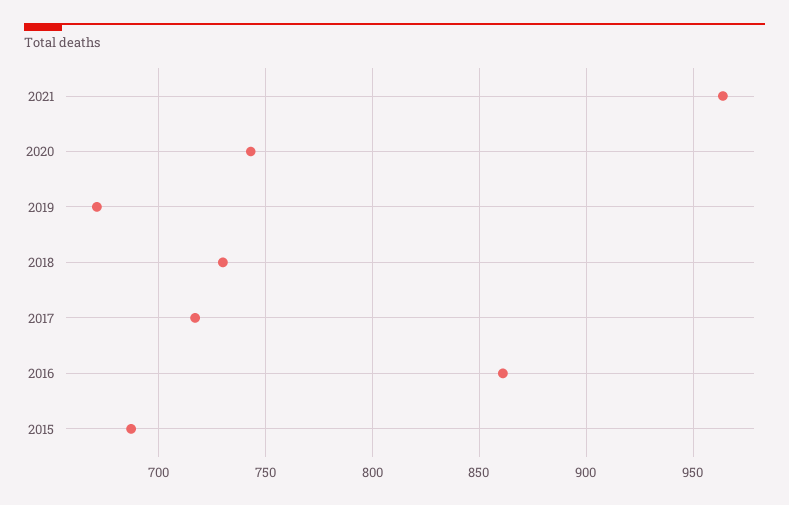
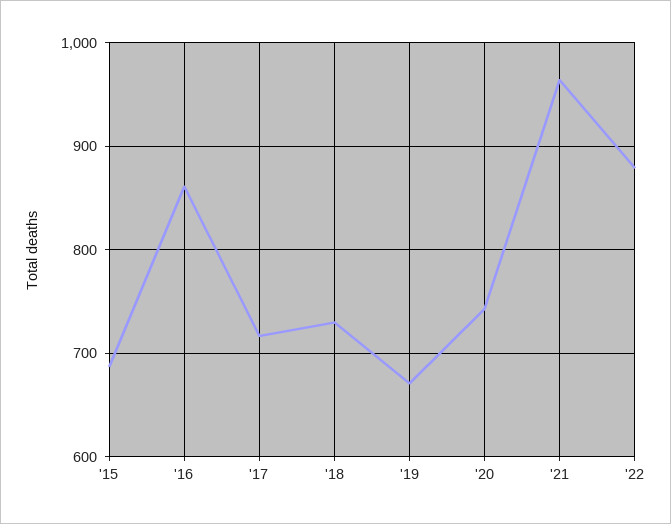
'22: none -> 880

